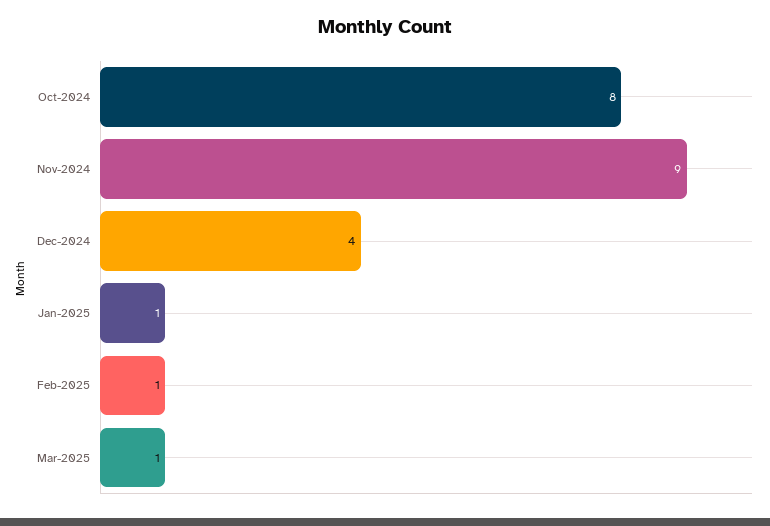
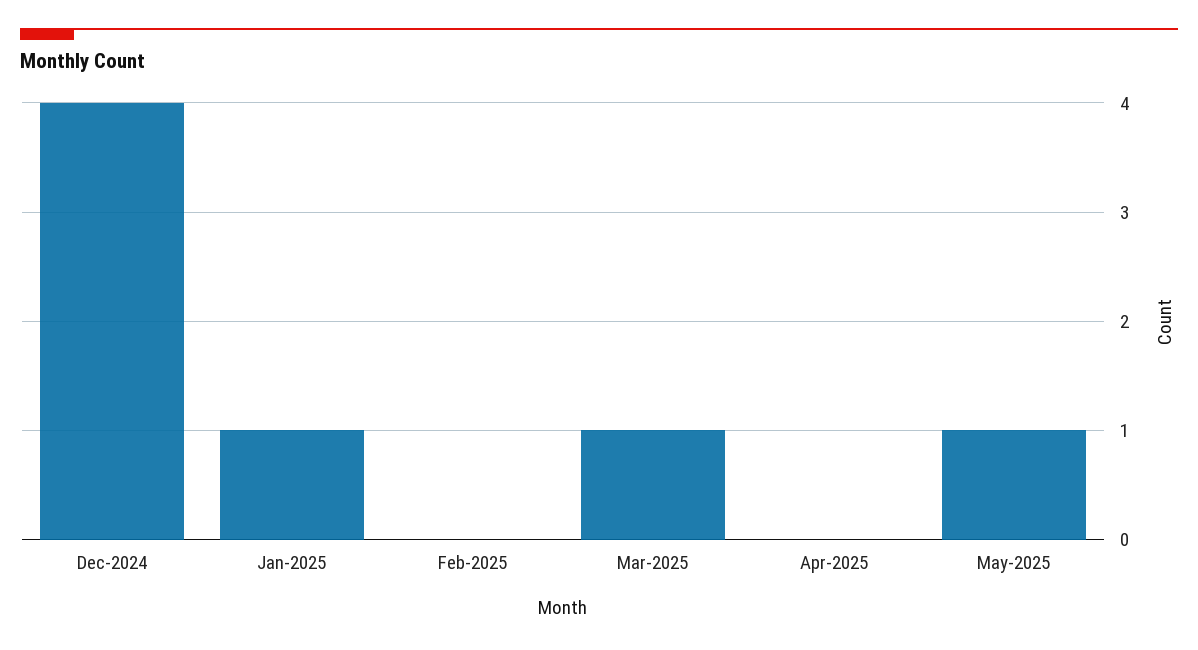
Oct-2024: 8 -> none
Nov-2024: 9 -> none
Feb-2025: 1 -> 0
Apr-2025: none -> 0
May-2025: none -> 1

